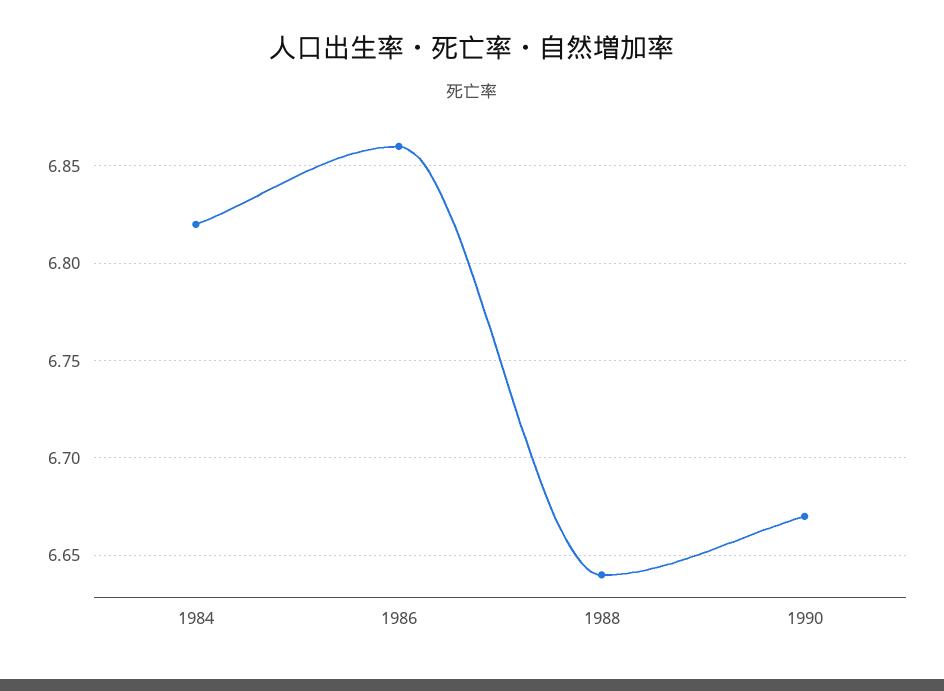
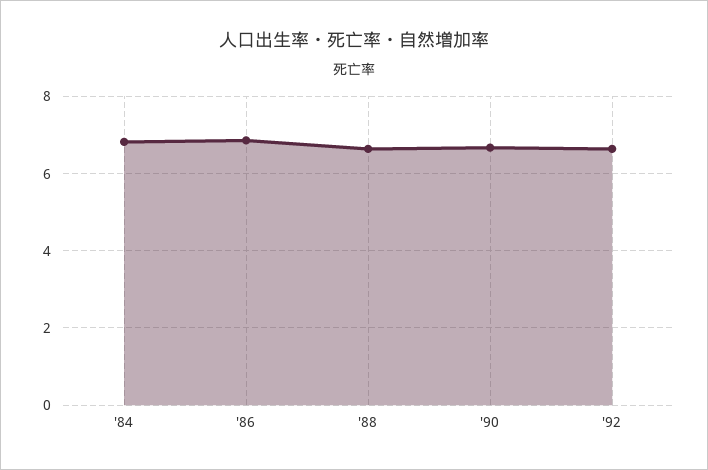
'92: none -> 6.6

